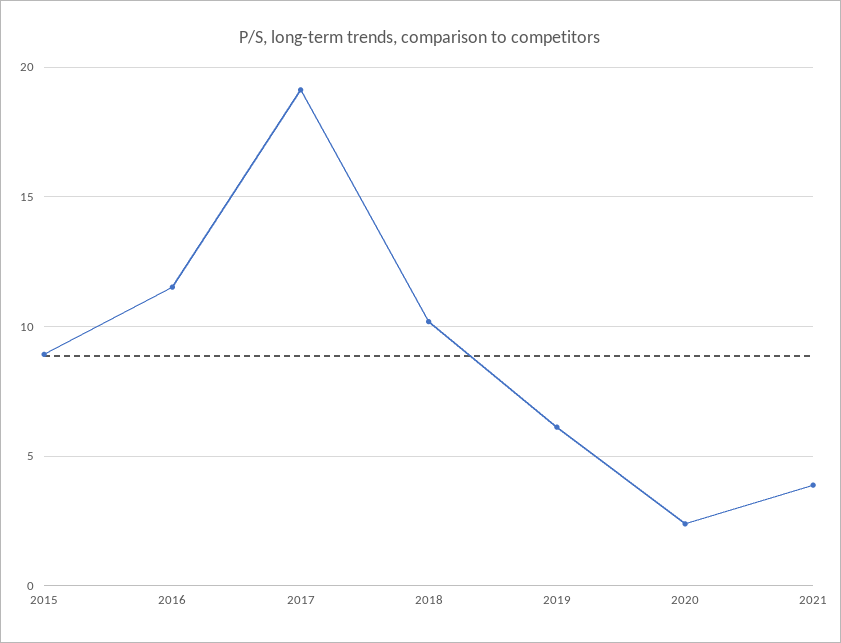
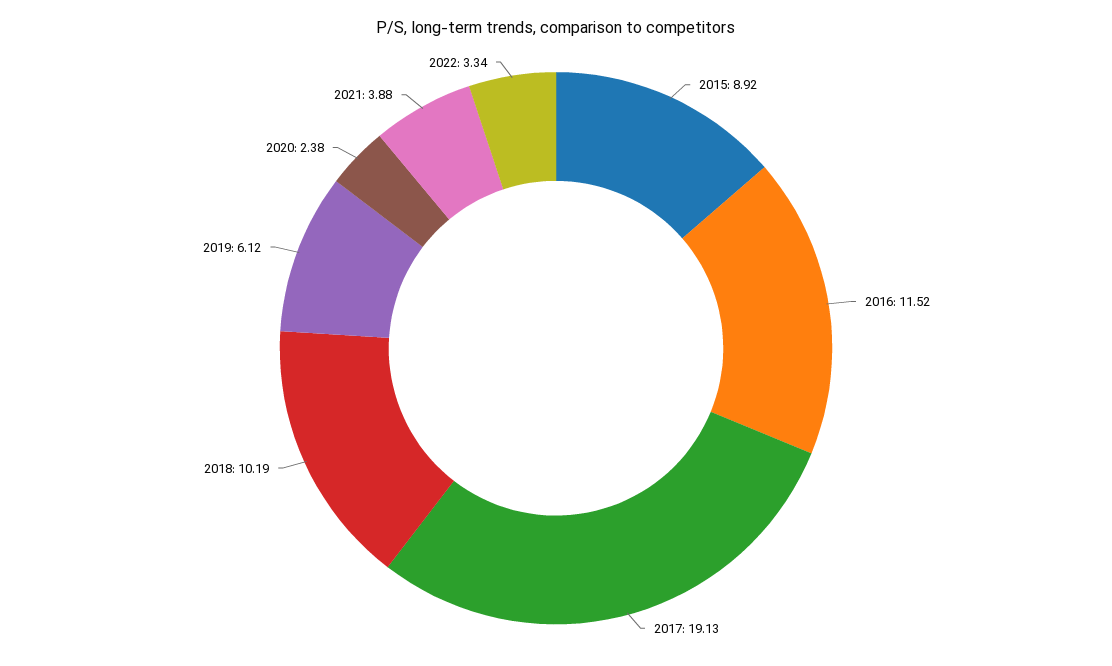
2022: none -> 3.34

